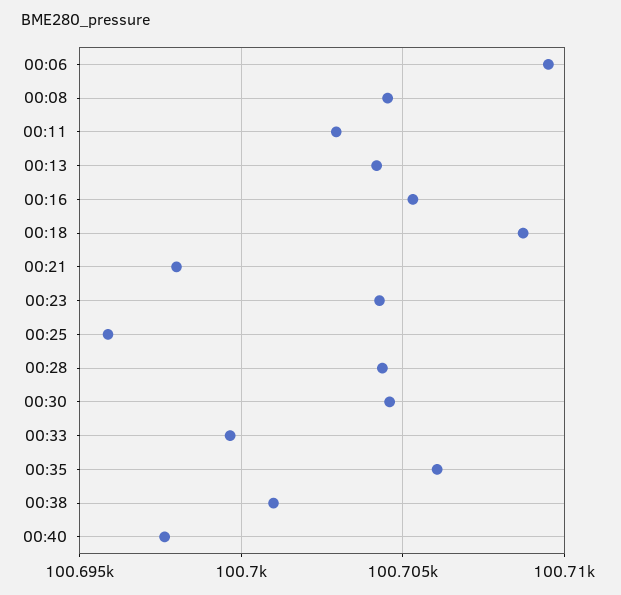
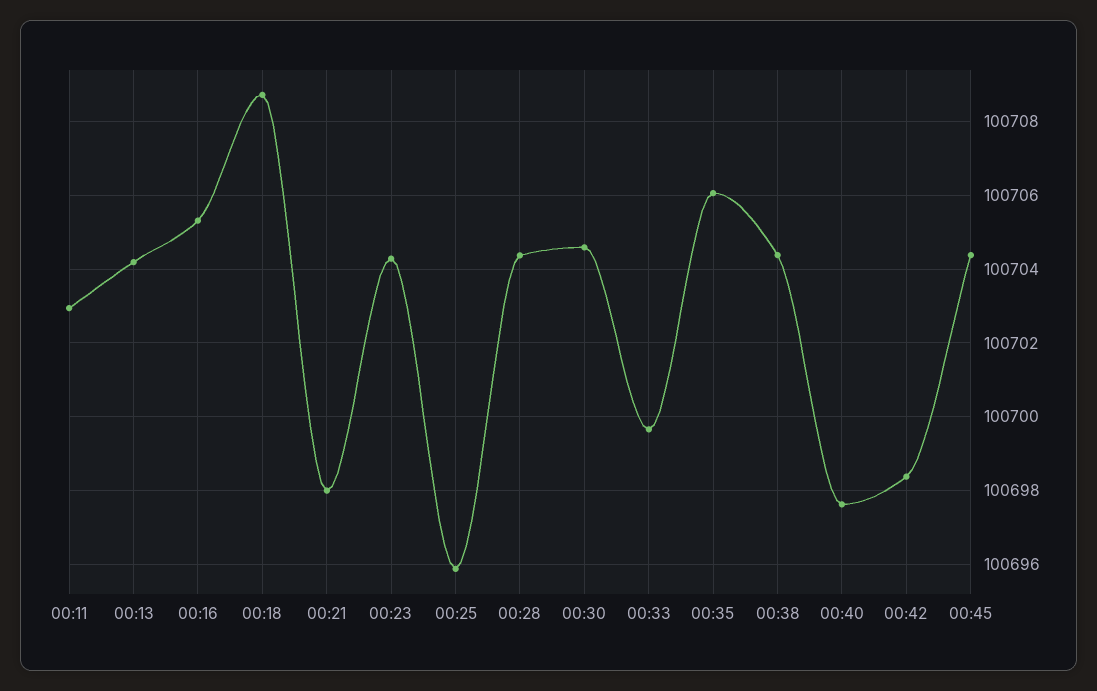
00:06: 100709.5 -> none
00:08: 100704.5 -> none
00:38: 100701 -> 100704.4
00:42: none -> 100698.4
00:45: none -> 100704.4

